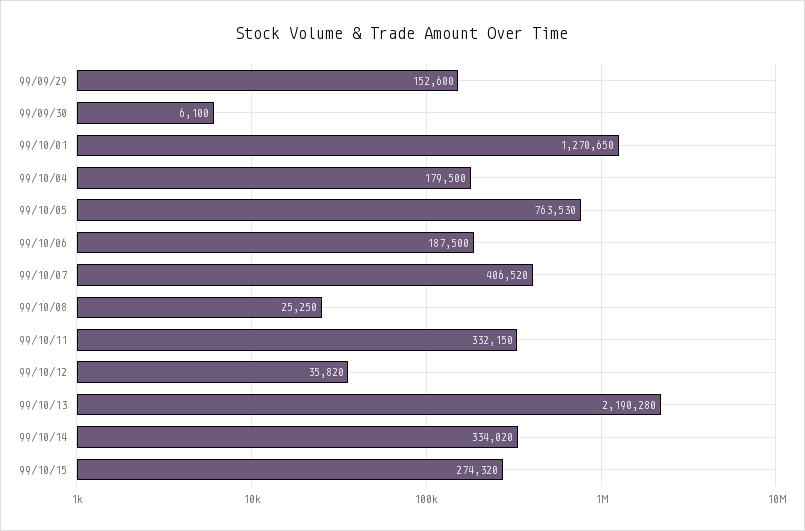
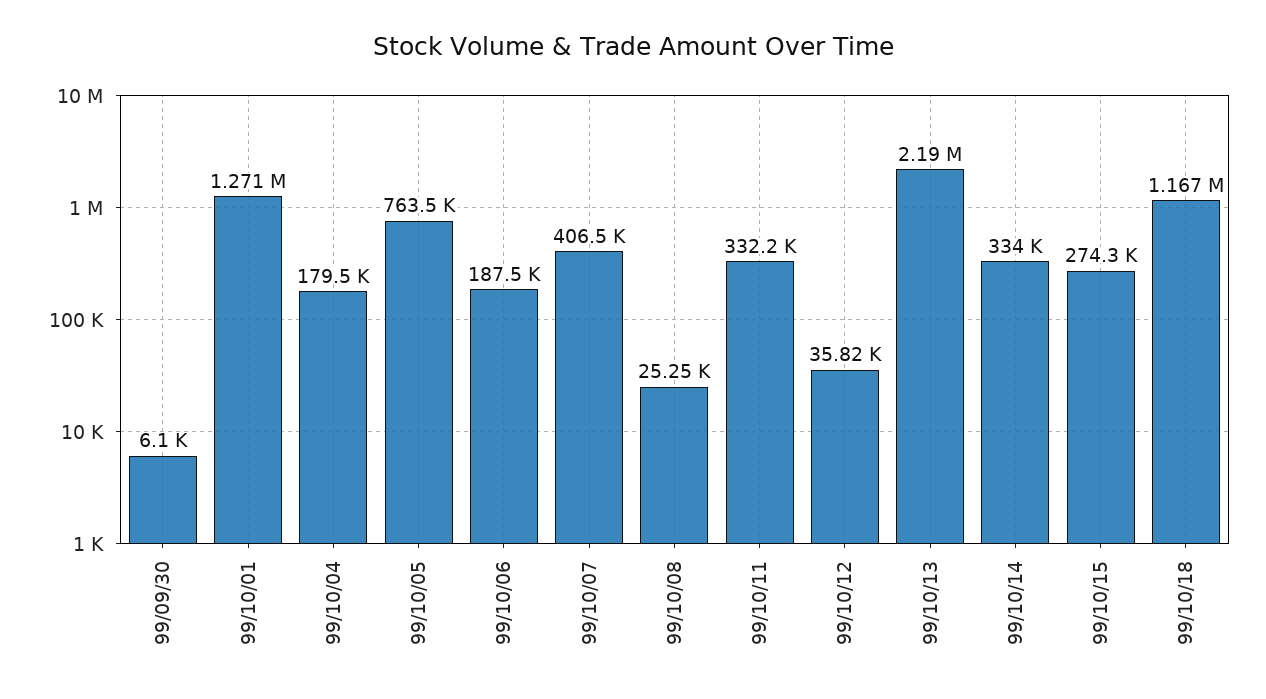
99/09/29: 152600 -> none
99/10/18: none -> 1167000

